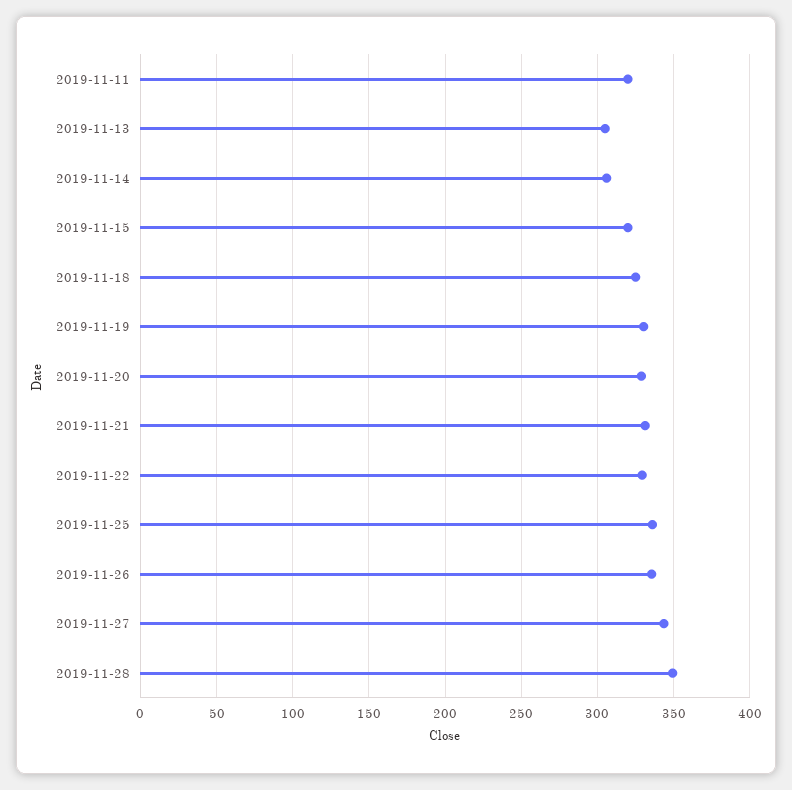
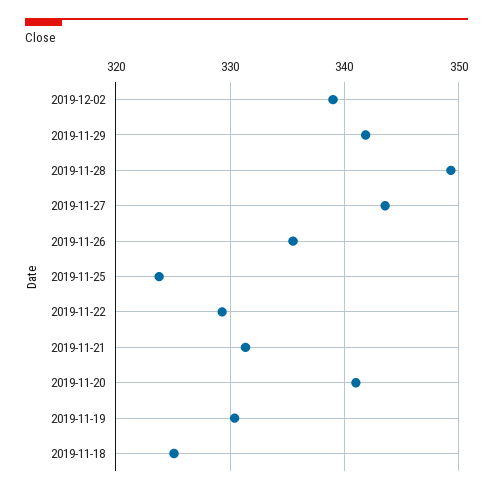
2019-11-11: 320 -> none
2019-11-13: 305 -> none
2019-11-14: 305 -> none
2019-11-15: 320 -> none
2019-11-20: 330 -> 341
2019-11-25: 335 -> 324
2019-12-02: none -> 339
2019-11-29: none -> 342

